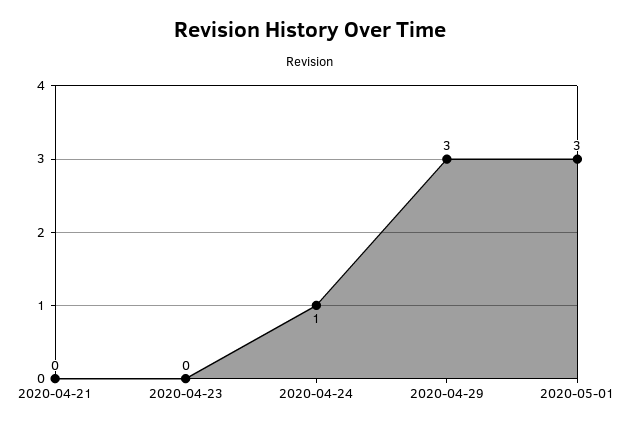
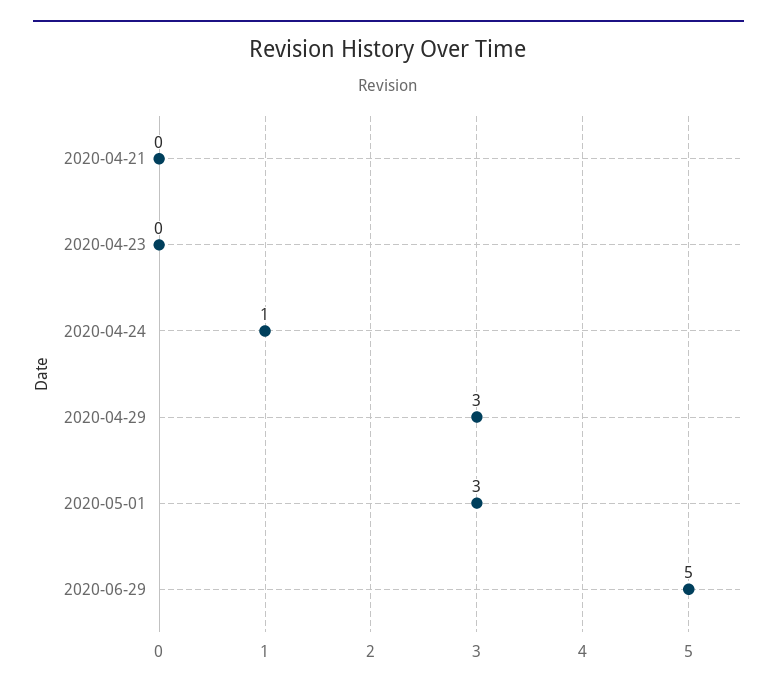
2020-06-29: none -> 5

